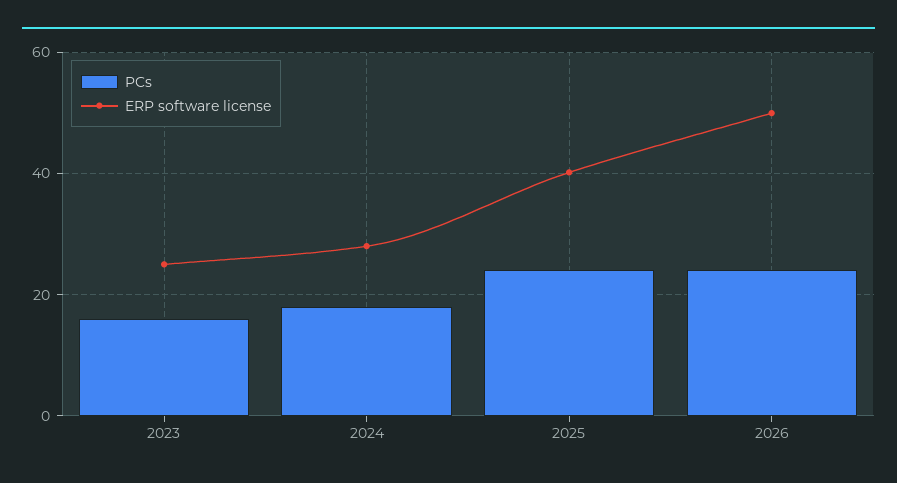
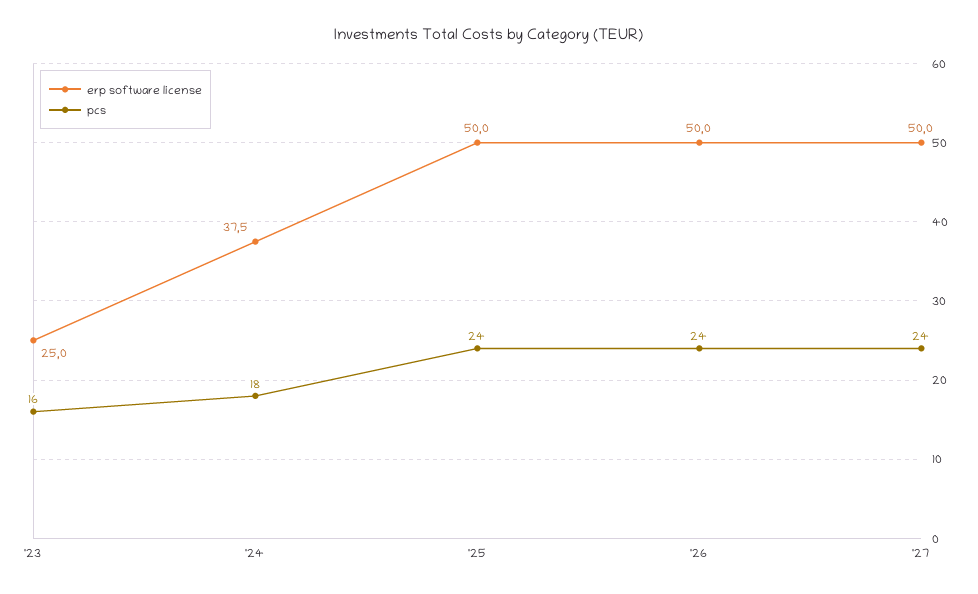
ERP software license, 2024: 28 -> 37.5
ERP software license, 2025: 40 -> 50
ERP software license, '27: none -> 50
PCs, '27: none -> 24

